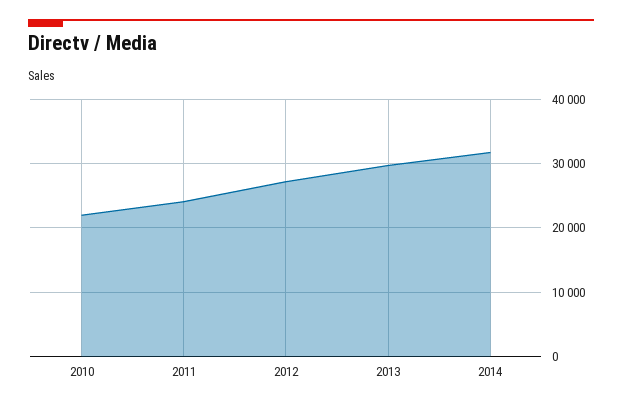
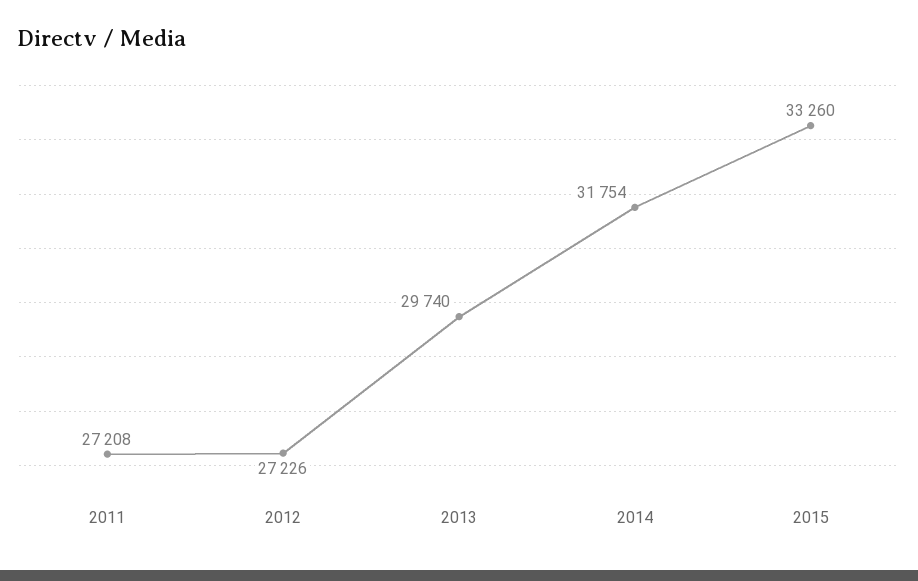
2010: 22000 -> none
2011: 24000 -> 27208
2015: none -> 33260

